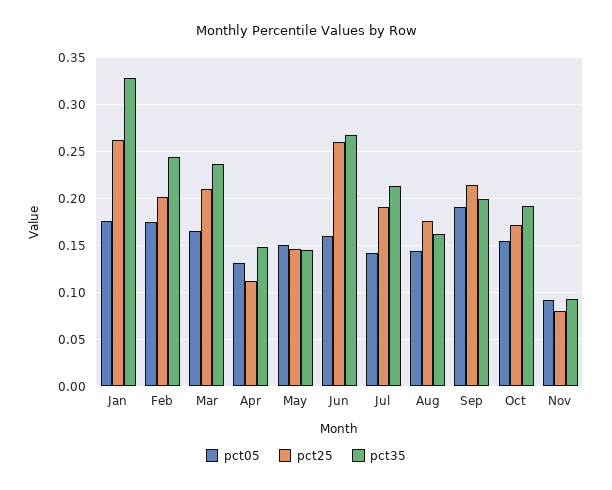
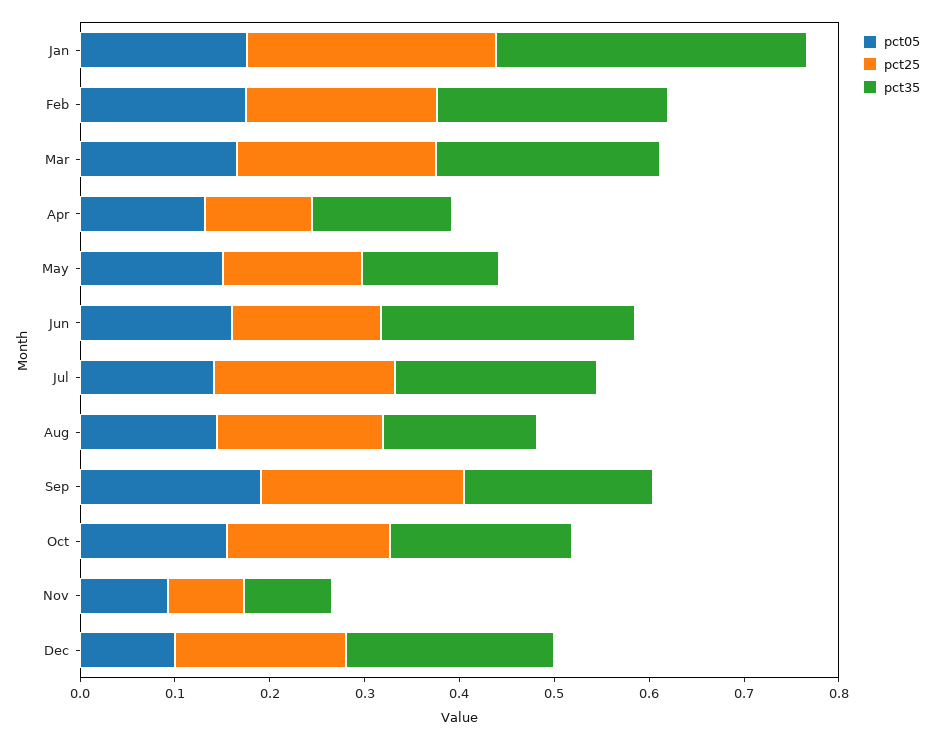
pct25, Jun: 0.26 -> 0.16
pct05, Dec: none -> 0.1
pct25, Dec: none -> 0.18
pct35, Dec: none -> 0.22

